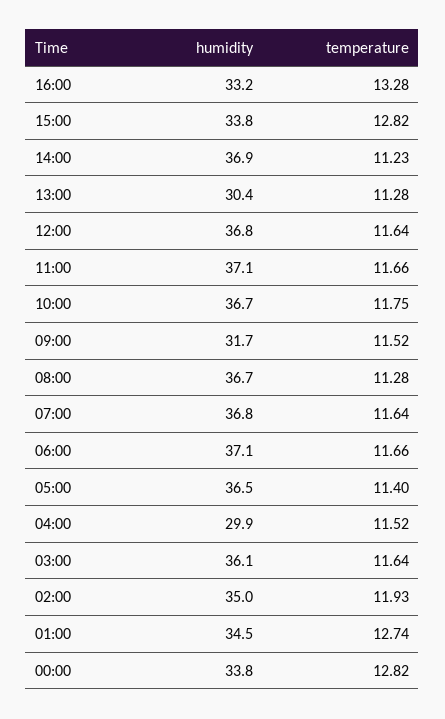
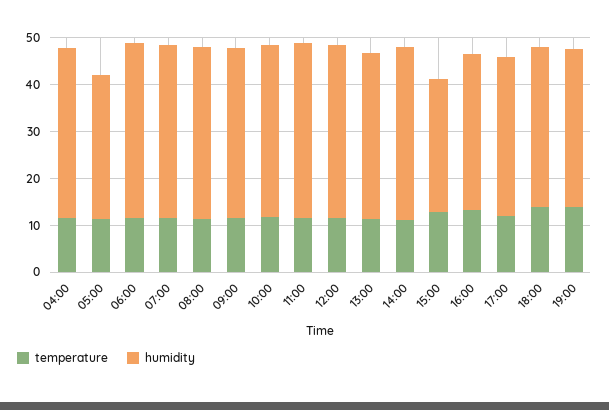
humidity, 15:00: 33.8 -> 28
humidity, 13:00: 30.4 -> 36
humidity, 09:00: 31.7 -> 36
humidity, 05:00: 36.5 -> 30
humidity, 04:00: 29.9 -> 36
humidity, 03:00: 36.1 -> none
temperature, 03:00: 11.64 -> none
humidity, 02:00: 35 -> none
temperature, 02:00: 11.93 -> none
humidity, 01:00: 34.5 -> none
temperature, 01:00: 12.74 -> none
humidity, 00:00: 33.8 -> none
temperature, 00:00: 12.82 -> none
temperature, 17:00: none -> 12
humidity, 17:00: none -> 34
temperature, 18:00: none -> 14
humidity, 18:00: none -> 34
temperature, 19:00: none -> 14
humidity, 19:00: none -> 34

